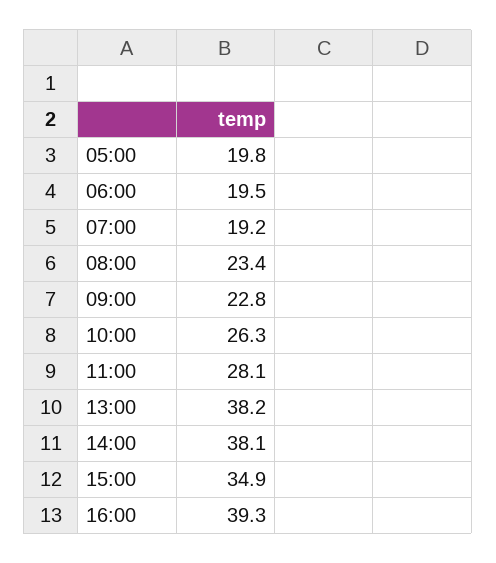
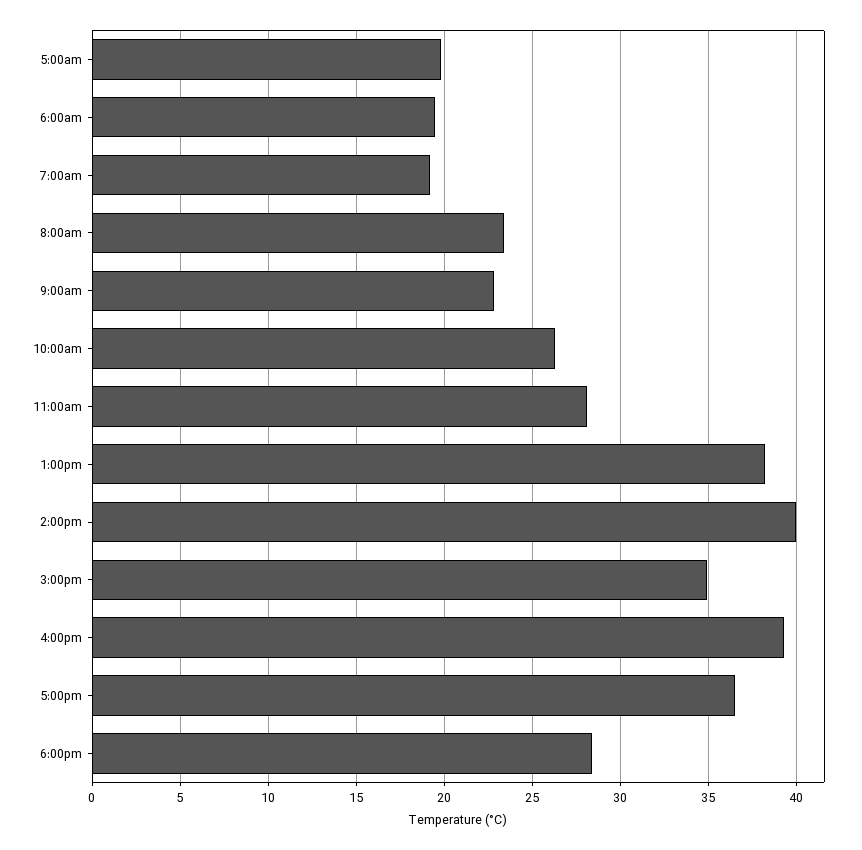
14:00: 38.1 -> 40
5:00pm: none -> 36.5
6:00pm: none -> 28.5

